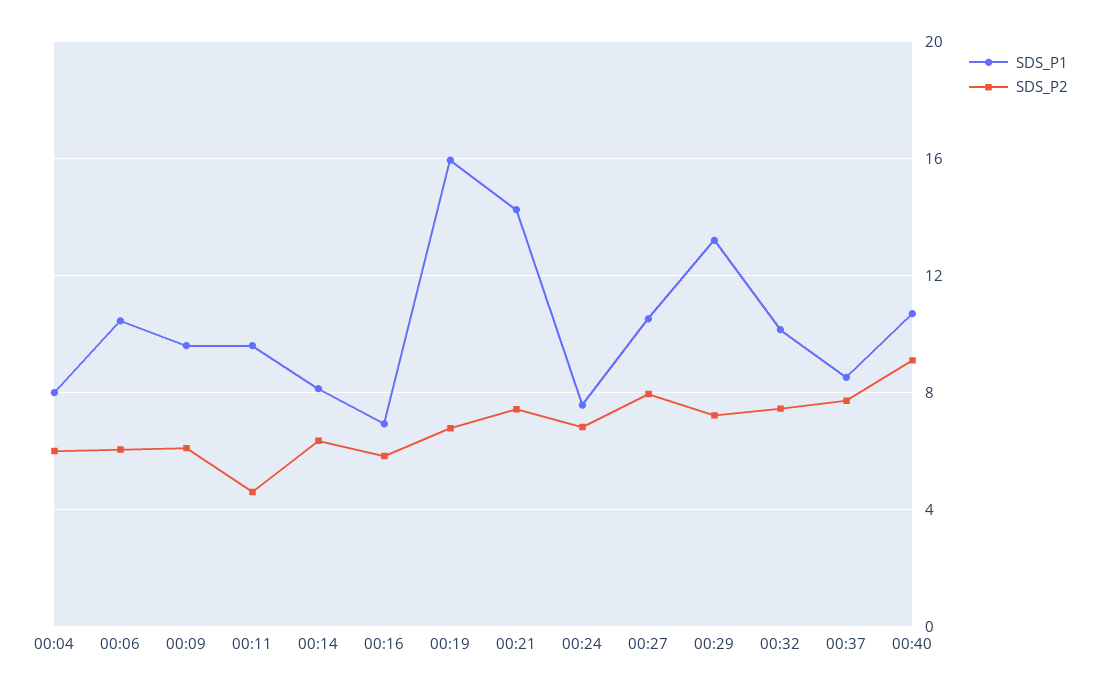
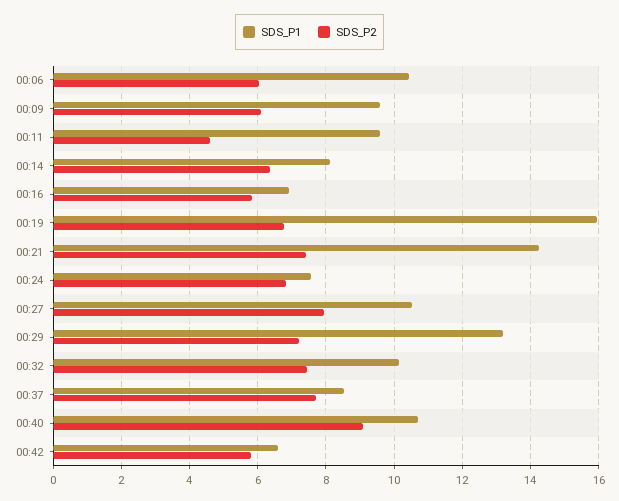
SDS_P1, 00:04: 8 -> none
SDS_P2, 00:04: 6 -> none
SDS_P1, 00:42: none -> 6.6
SDS_P2, 00:42: none -> 5.8

